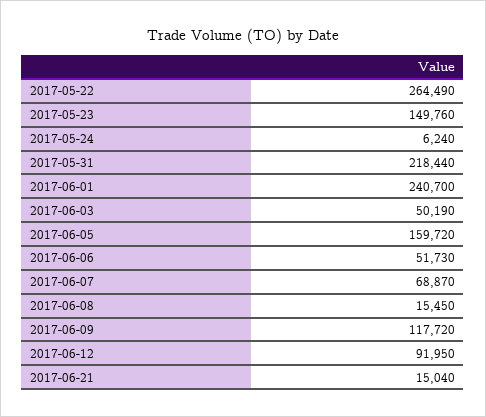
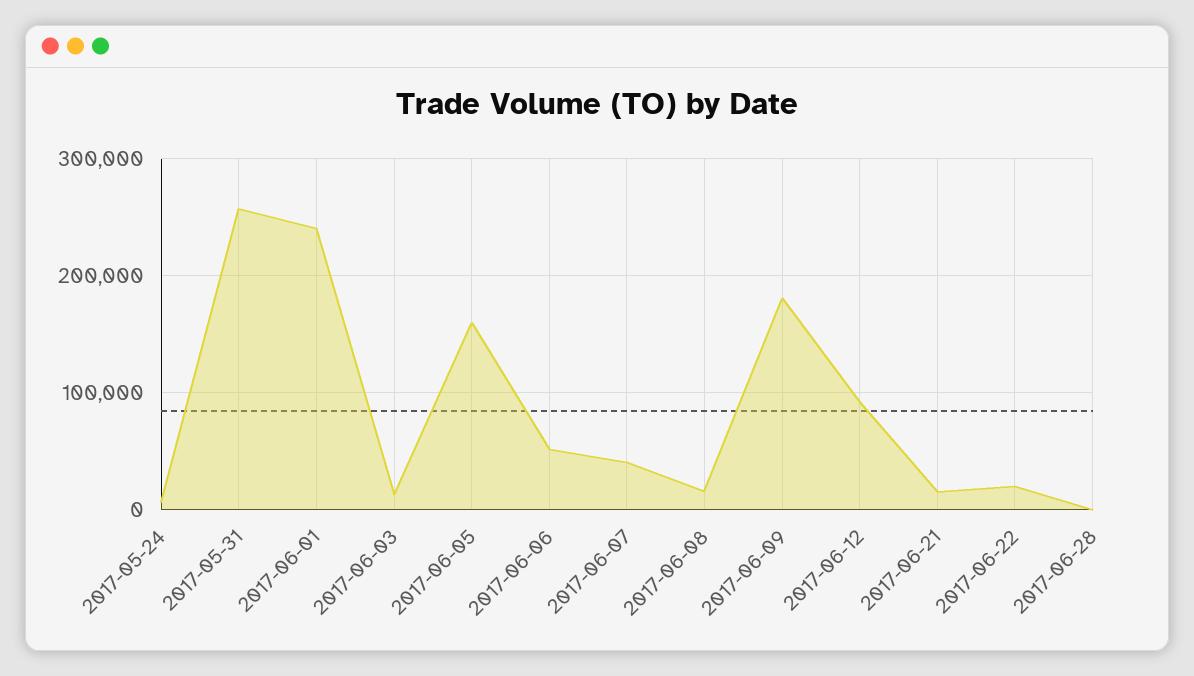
2017-05-22: 264490 -> none
2017-05-23: 149760 -> none
2017-05-31: 218440 -> 260000
2017-06-03: 50190 -> 10000
2017-06-07: 68870 -> 40000
2017-06-09: 117720 -> 180000
2017-06-22: none -> 20000
2017-06-28: none -> 0

